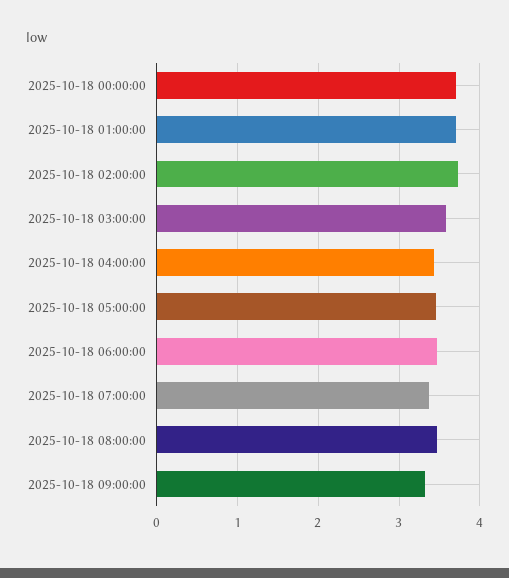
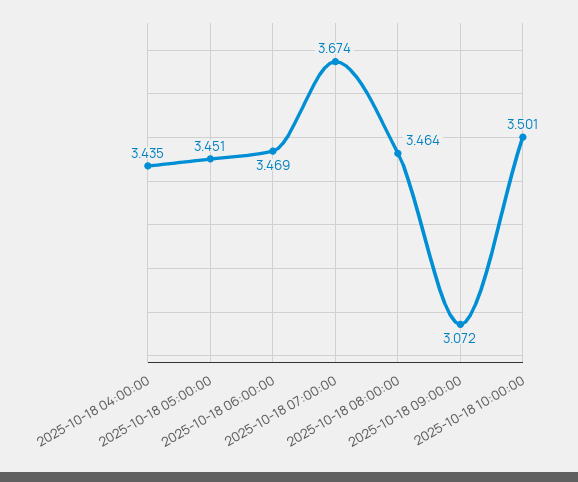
2025-10-18 00:00:00: 3.7 -> none
2025-10-18 01:00:00: 3.7 -> none
2025-10-18 02:00:00: 3.7 -> none
2025-10-18 03:00:00: 3.6 -> none
2025-10-18 07:00:00: 3.4 -> 3.674
2025-10-18 09:00:00: 3.3 -> 3.072
2025-10-18 10:00:00: none -> 3.501

